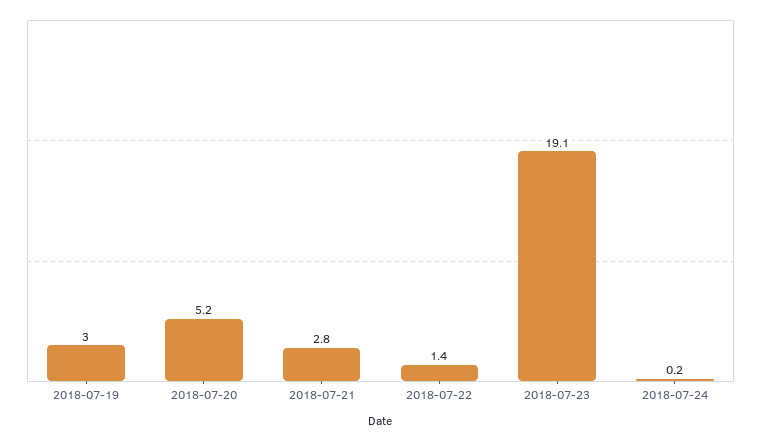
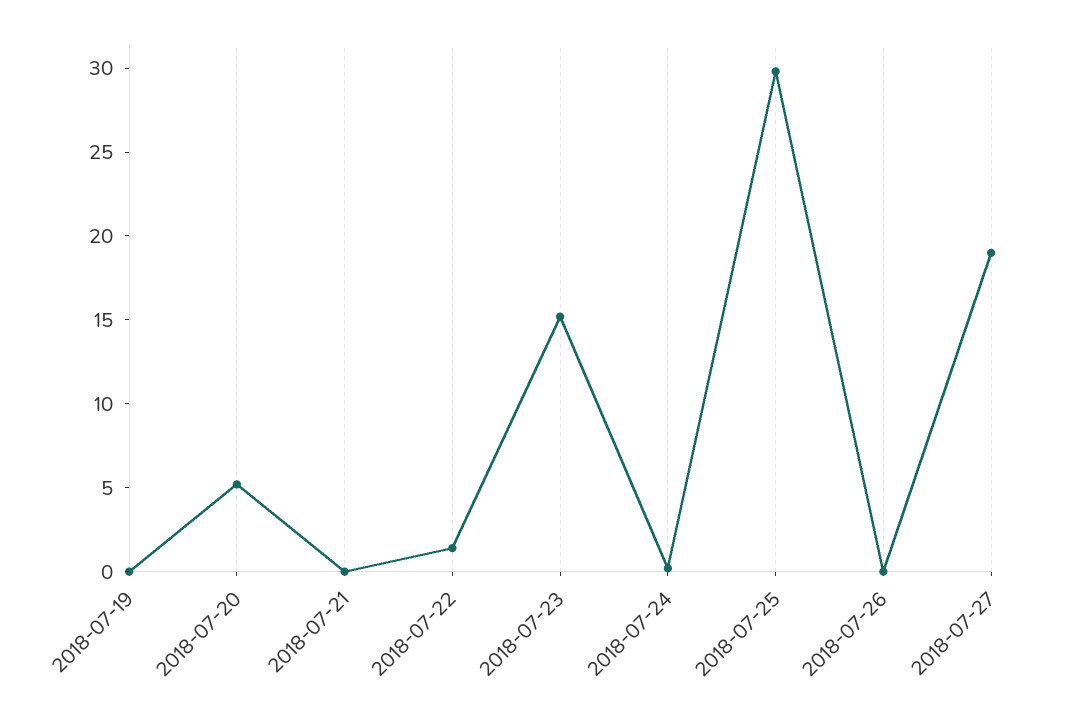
2018-07-19: 3 -> 0
2018-07-21: 2.8 -> 0
2018-07-23: 19.1 -> 15
2018-07-25: none -> 30
2018-07-26: none -> 0
2018-07-27: none -> 19

